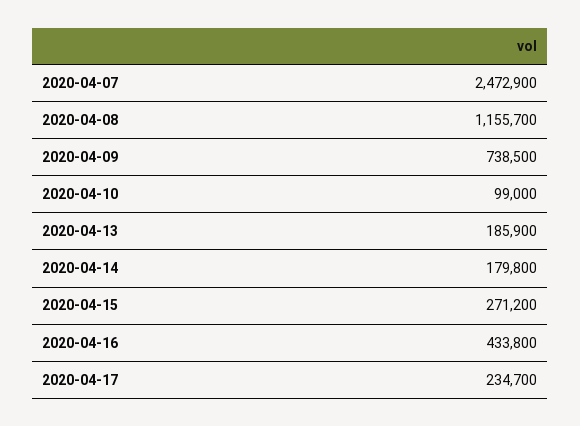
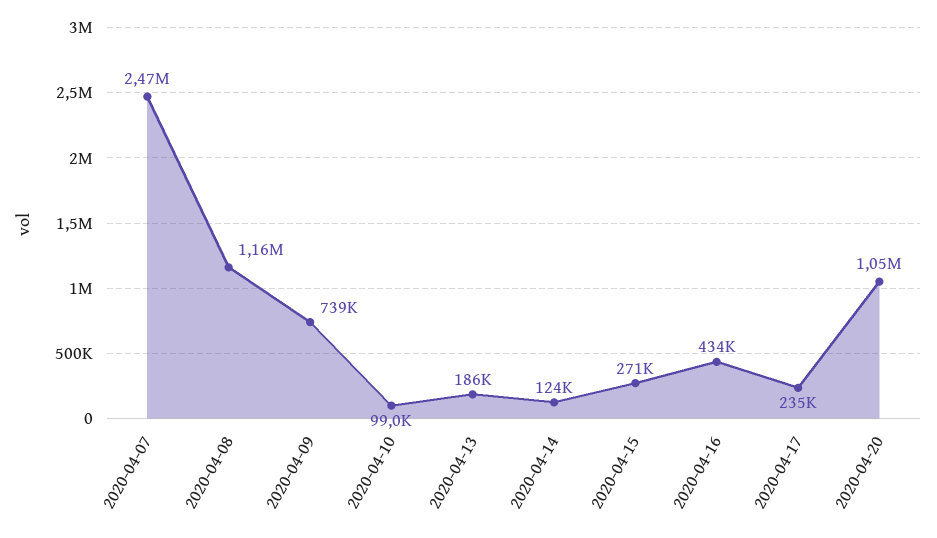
2020-04-14: 179800 -> 124000
2020-04-20: none -> 1050000

